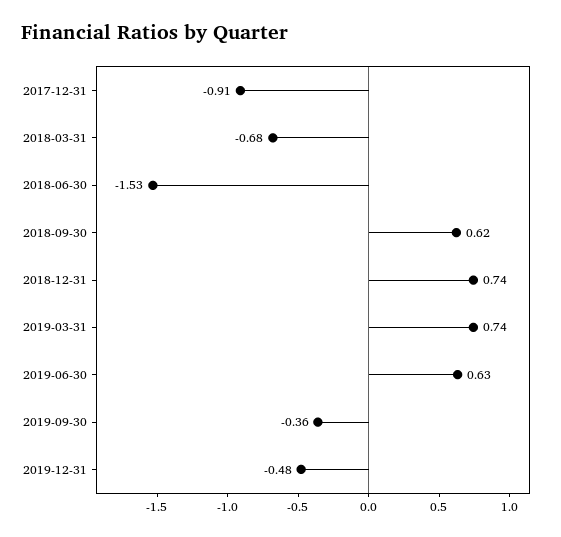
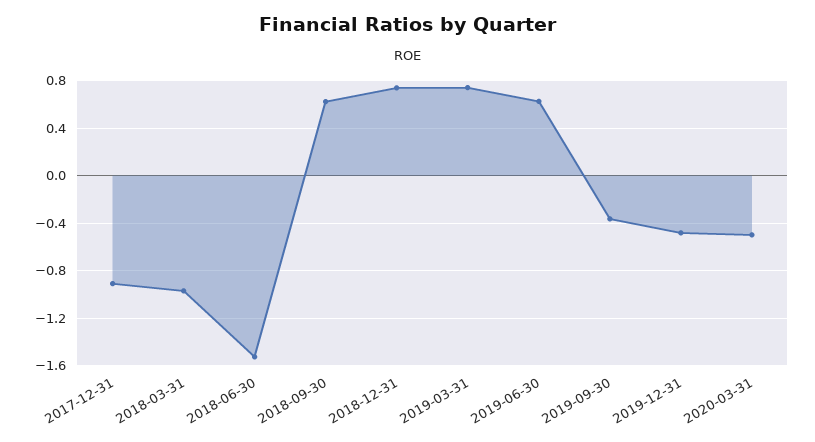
2018-03-31: -0.68 -> -1
2020-03-31: none -> -0.5

